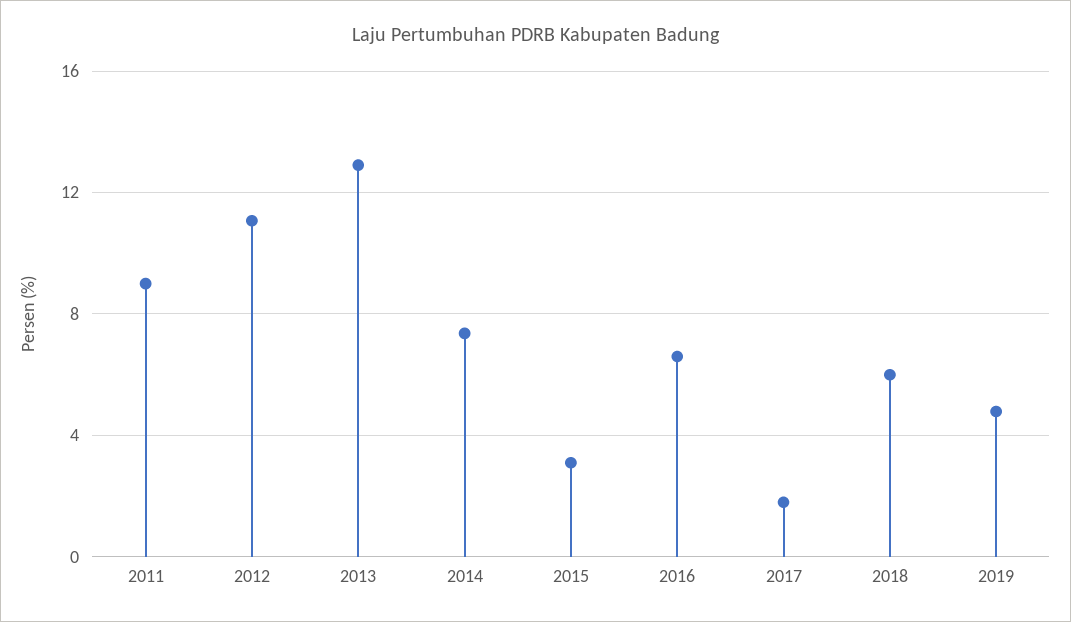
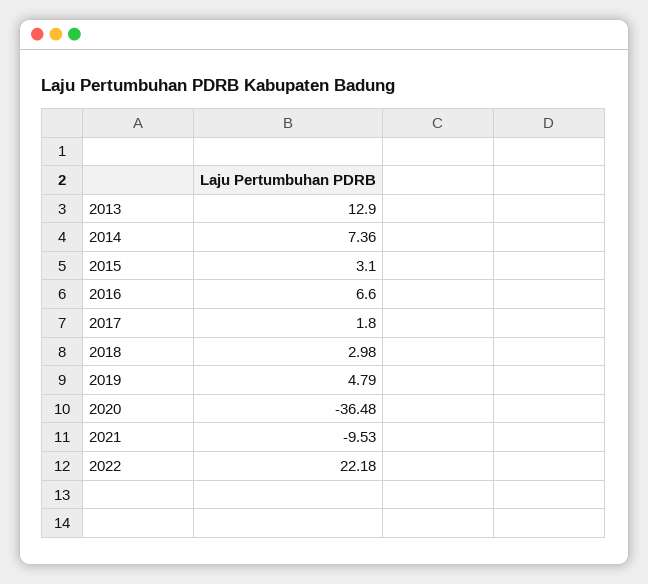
2011: 9 -> none
2012: 11 -> none
2018: 6 -> 2.98
2020: none -> -36.48
2021: none -> -9.53
2022: none -> 22.18

